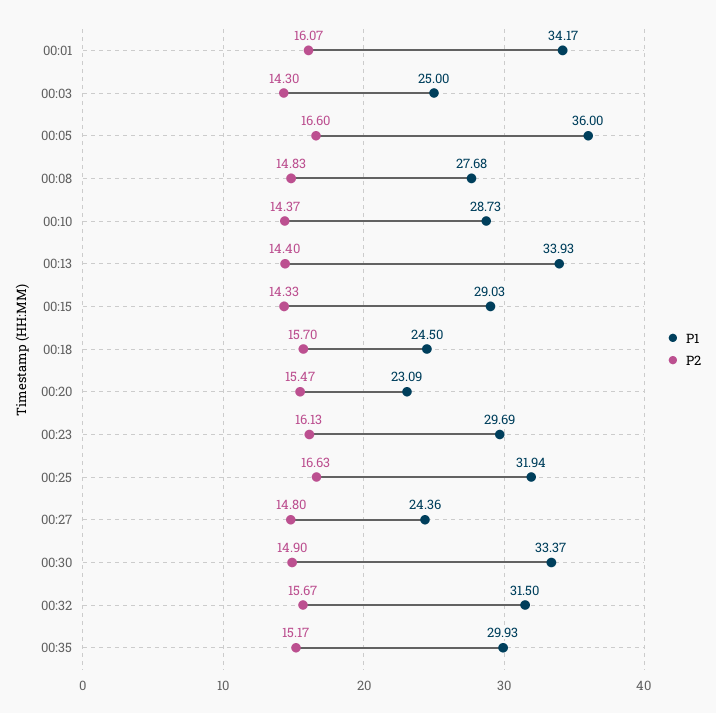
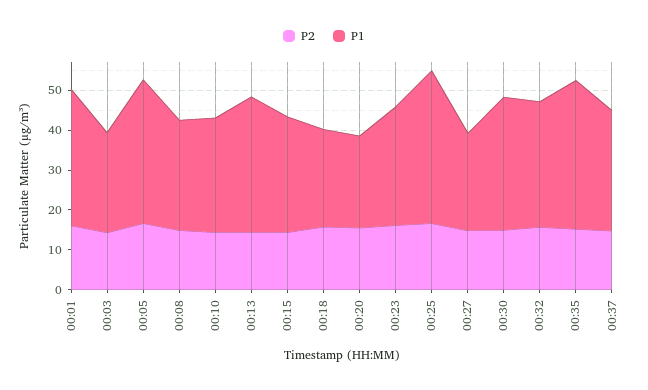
P1, 00:25: 31.94 -> 37.5
P1, 00:35: 29.93 -> 37.5
P2, 00:37: none -> 15
P1, 00:37: none -> 30

